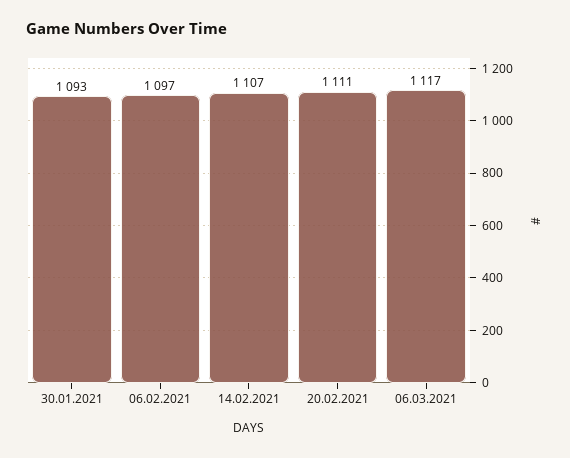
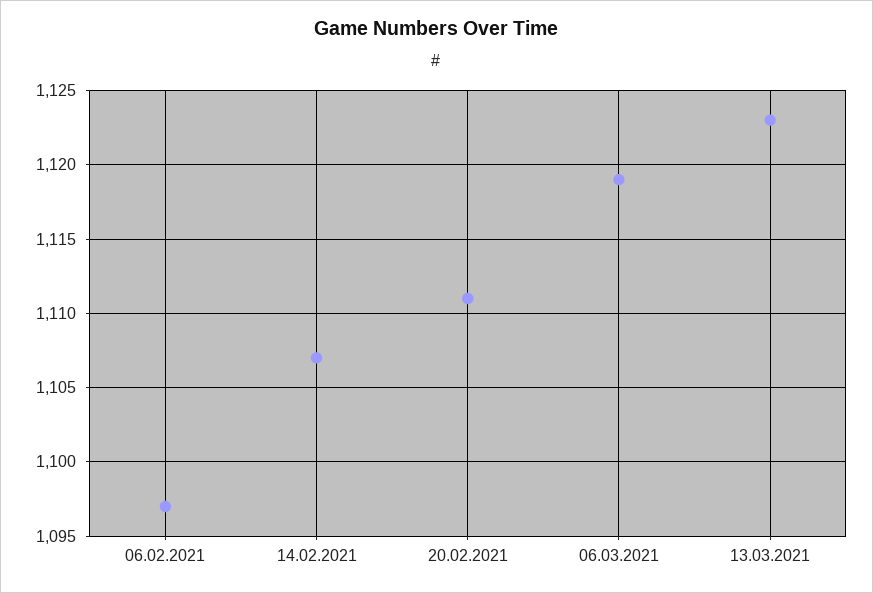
30.01.2021: 1093 -> none
06.03.2021: 1117 -> 1119
13.03.2021: none -> 1123

